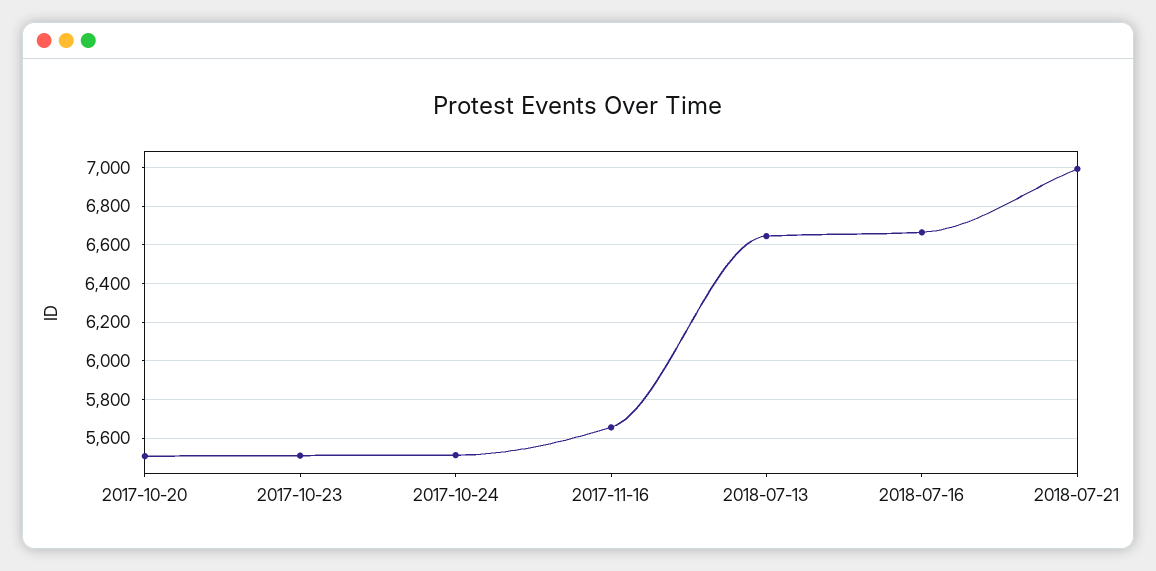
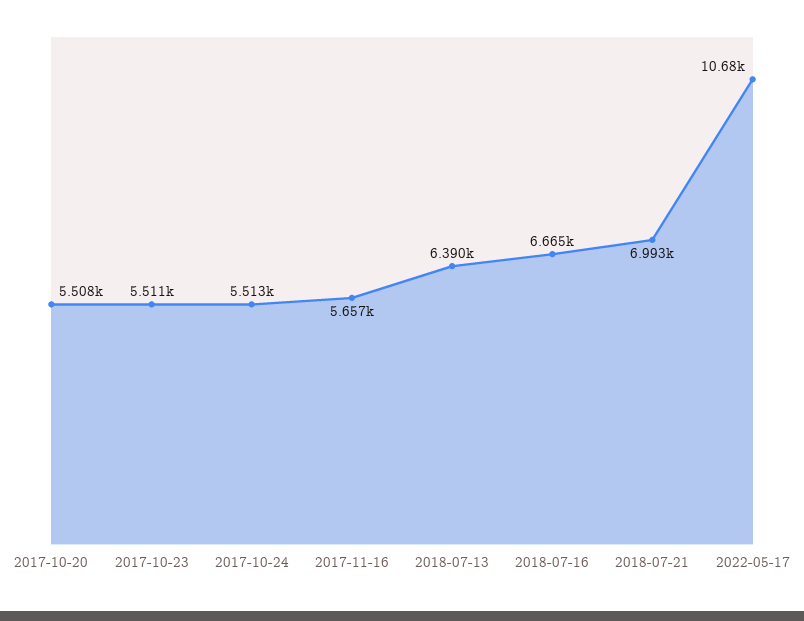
2018-07-13: 6650 -> 6390
2022-05-17: none -> 10680

